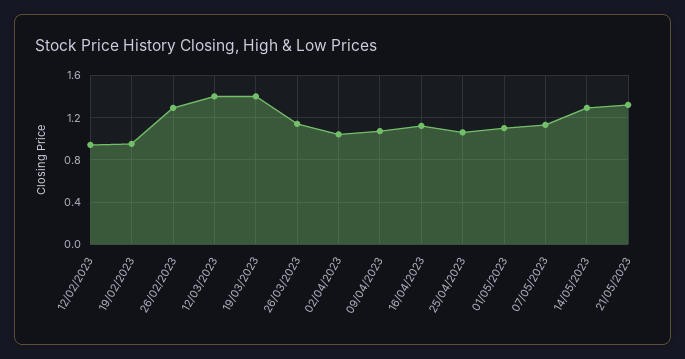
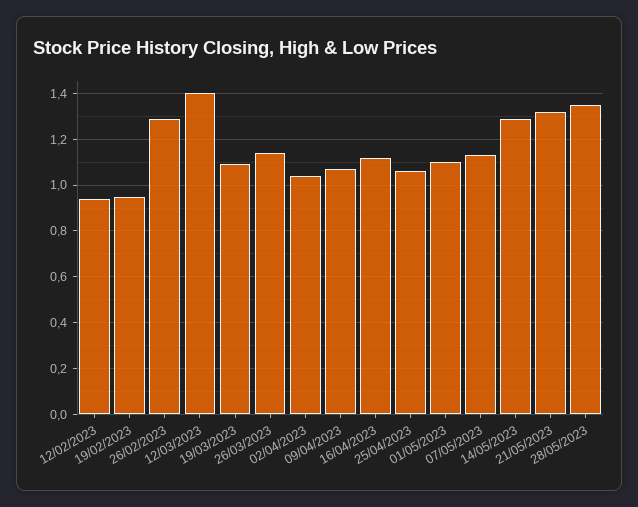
19/03/2023: 1.4 -> 1.1
28/05/2023: none -> 1.35

